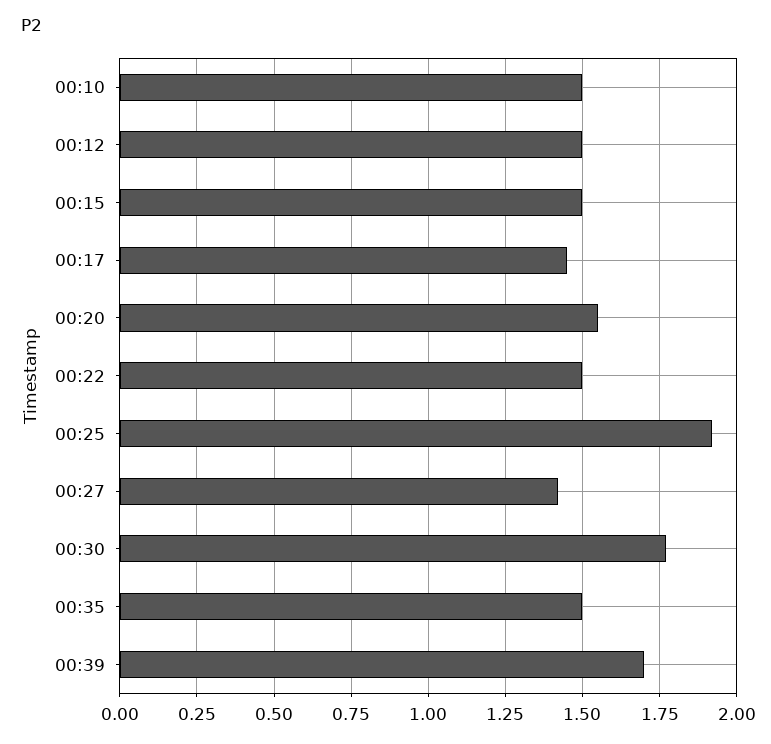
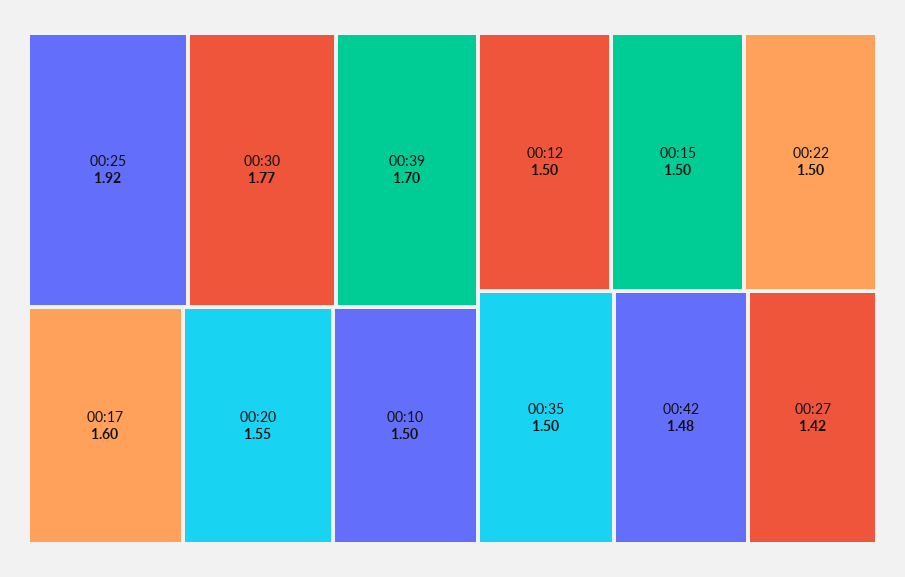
00:17: 1.45 -> 1.6
00:42: none -> 1.48

